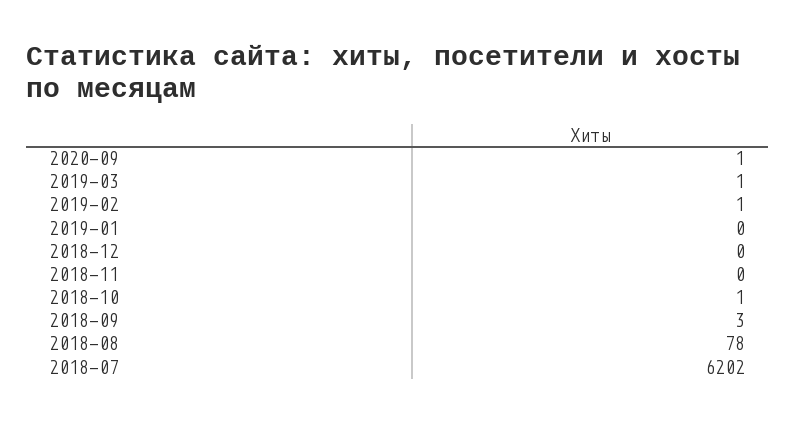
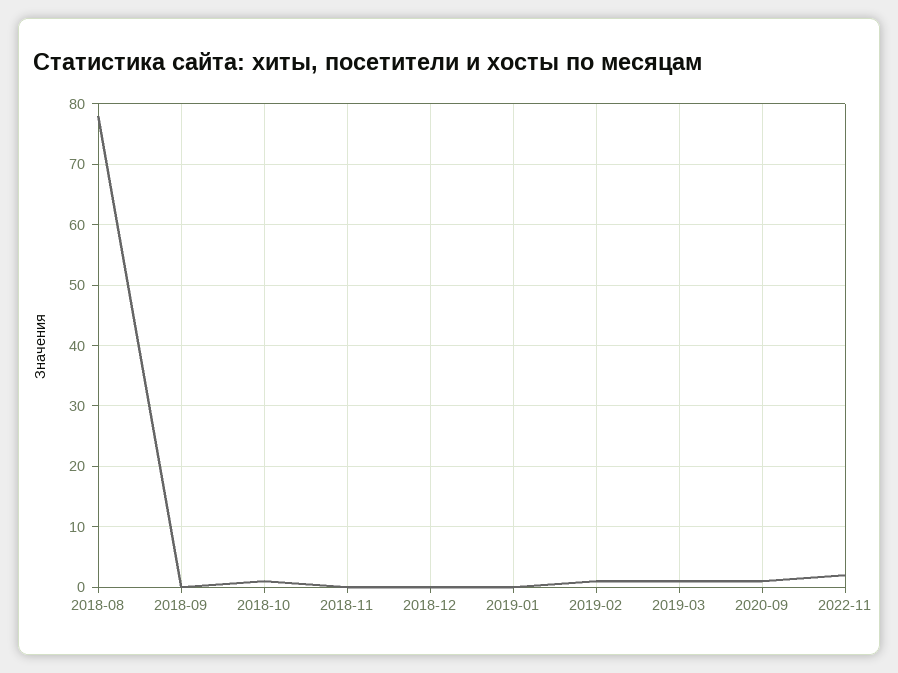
2018-09: 3 -> 0
2018-07: 6202 -> none
2022-11: none -> 2

